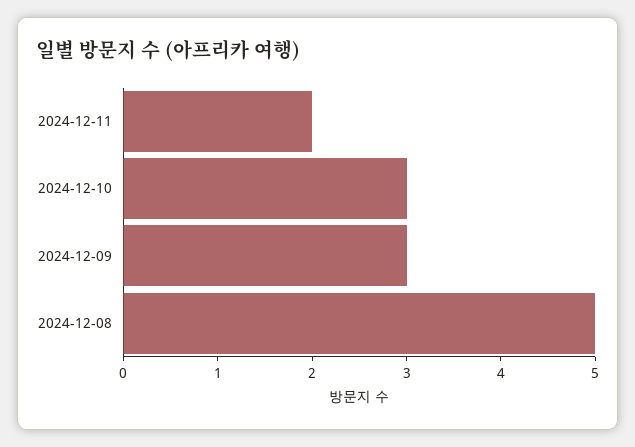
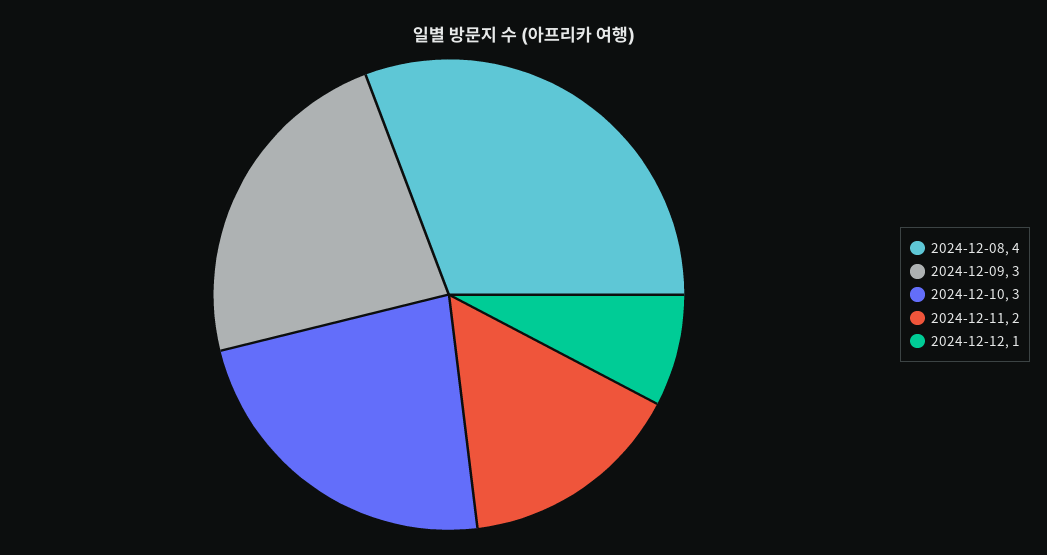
2024-12-08: 5 -> 4
2024-12-12: none -> 1

